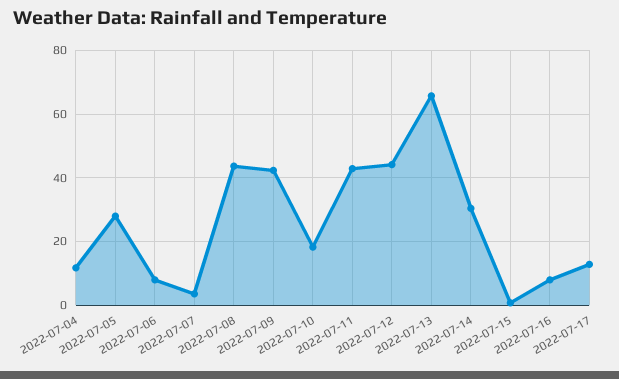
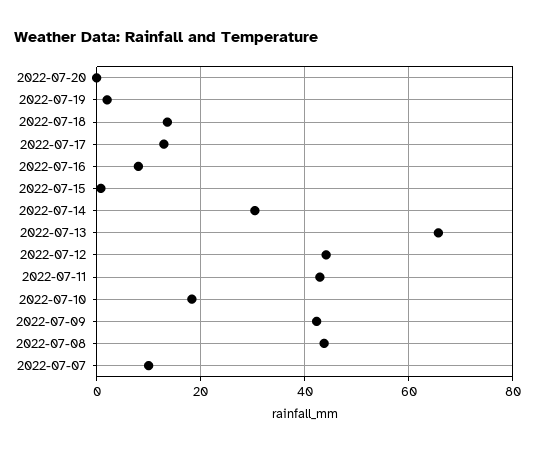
2022-07-04: 12 -> none
2022-07-05: 28 -> none
2022-07-06: 8 -> none
2022-07-07: 4 -> 10
2022-07-20: none -> 0
2022-07-19: none -> 2
2022-07-18: none -> 14

